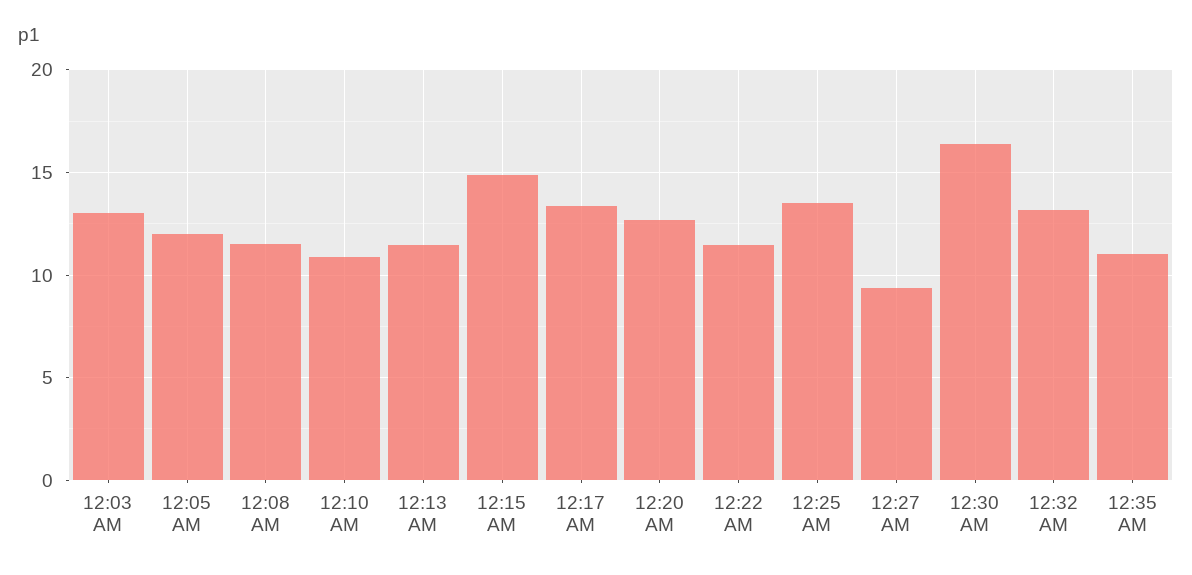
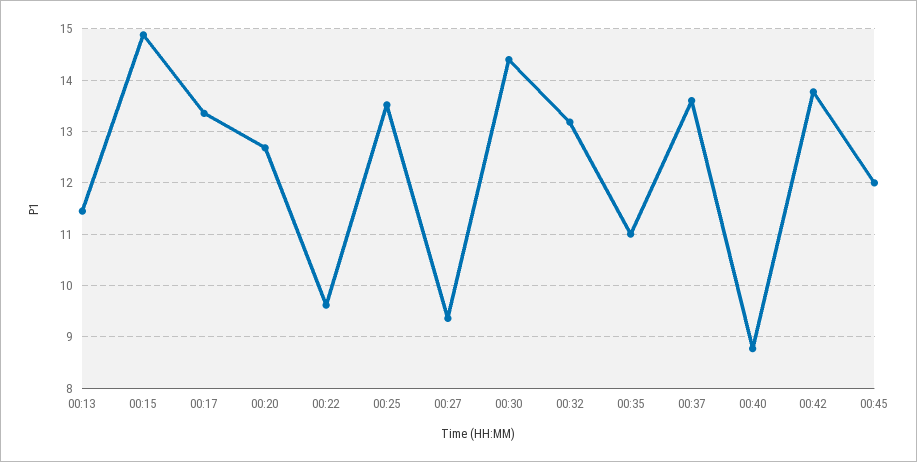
12:03 AM: 13 -> none
12:05 AM: 12 -> none
12:08 AM: 11.5 -> none
12:10 AM: 11 -> none
12:22 AM: 11.5 -> 9.6
12:30 AM: 16.5 -> 14.4
00:37: none -> 13.6
00:40: none -> 8.8
00:42: none -> 13.8
00:45: none -> 12

